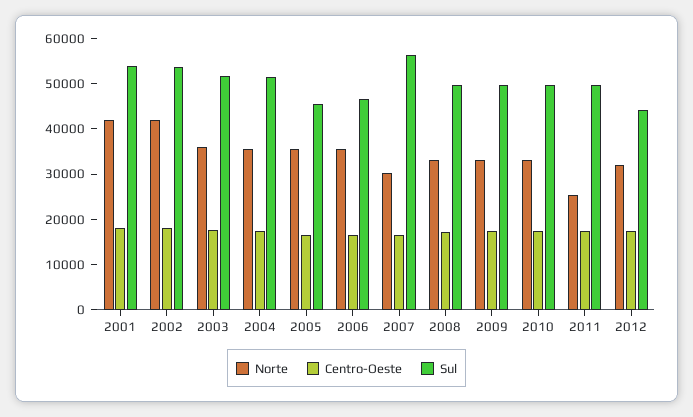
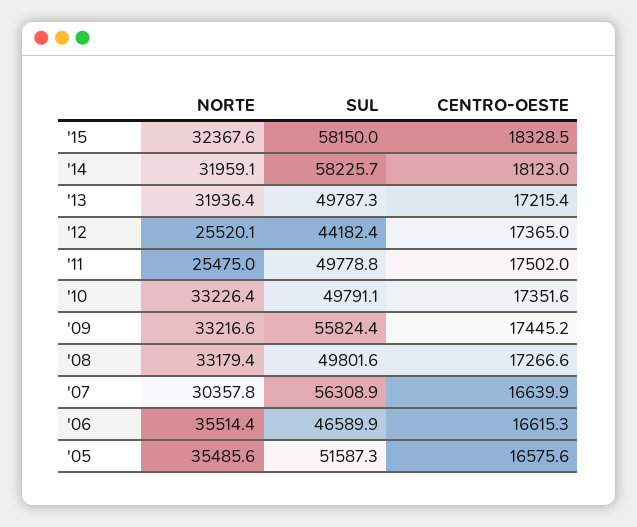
Norte, 2001: 42000 -> none
Centro-Oeste, 2001: 18000 -> none
Sul, 2001: 54000 -> none
Norte, 2002: 42000 -> none
Centro-Oeste, 2002: 18000 -> none
Sul, 2002: 54000 -> none
Norte, 2003: 36000 -> none
Centro-Oeste, 2003: 18000 -> none
Sul, 2003: 52000 -> none
Norte, 2004: 36000 -> none
Centro-Oeste, 2004: 18000 -> none
Sul, 2004: 52000 -> none
Sul, 2005: 46000 -> 51587.3
Sul, 2009: 50000 -> 55824.4
Norte, 2012: 32000 -> 25520.1
Norte, '15: none -> 32367.6
Sul, '15: none -> 58150
Centro-Oeste, '15: none -> 18328.5
Norte, '14: none -> 31959.1
Sul, '14: none -> 58225.7
Centro-Oeste, '14: none -> 18123
Norte, '13: none -> 31936.4
Sul, '13: none -> 49787.3
Centro-Oeste, '13: none -> 17215.4

